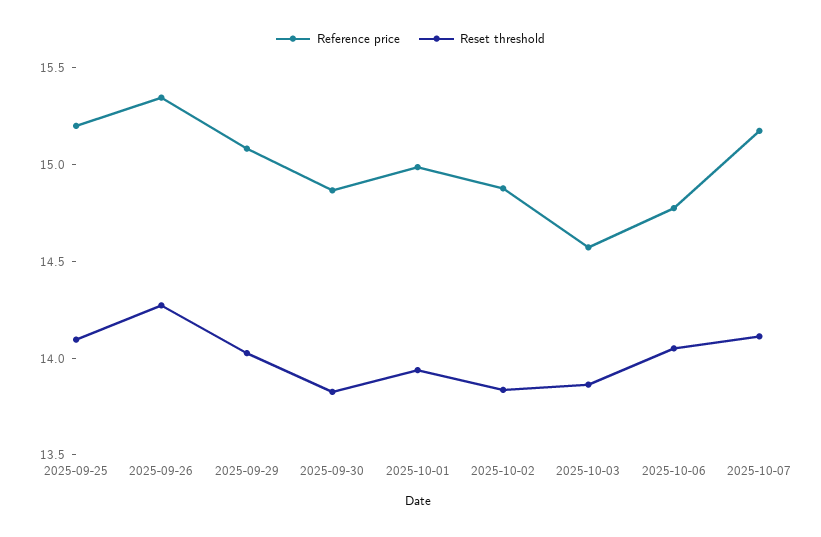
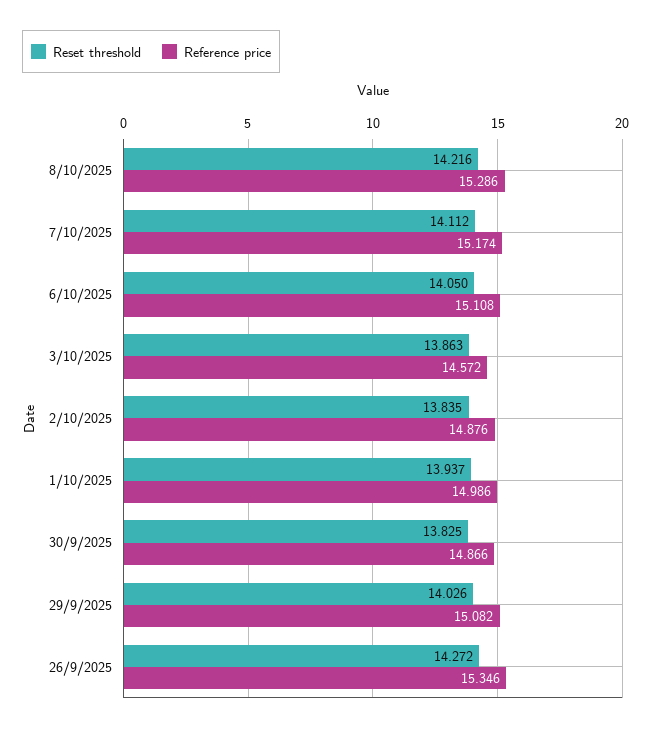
Reference price, 2025-09-25: 15.2 -> none
Reset threshold, 2025-09-25: 14.1 -> none
Reference price, 2025-10-06: 14.8 -> 15.108
Reset threshold, 8/10/2025: none -> 14.216
Reference price, 8/10/2025: none -> 15.286

